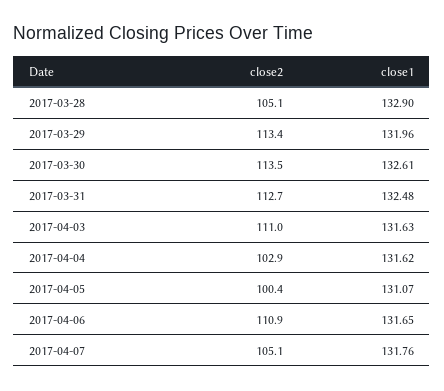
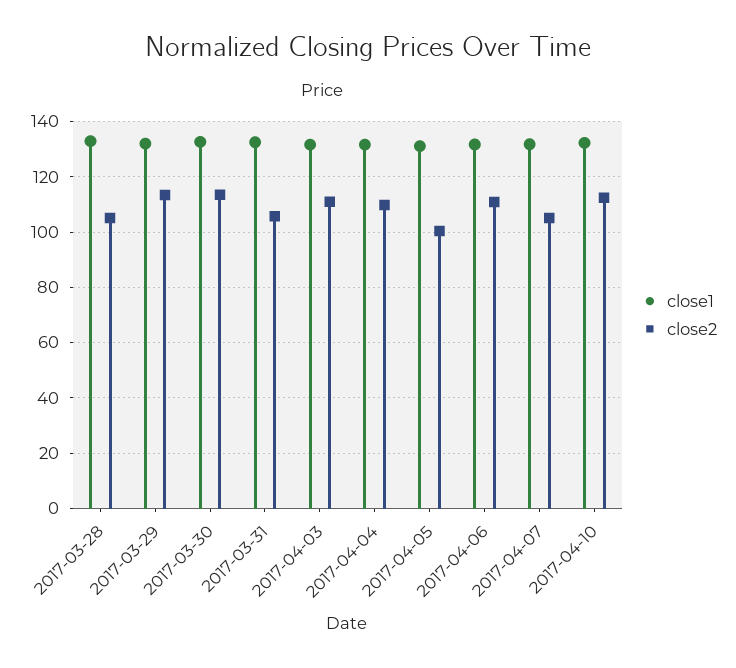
close2, 2017-03-31: 112.7 -> 105
close2, 2017-04-04: 102.9 -> 110
close1, 2017-04-10: none -> 132.5
close2, 2017-04-10: none -> 112.5

